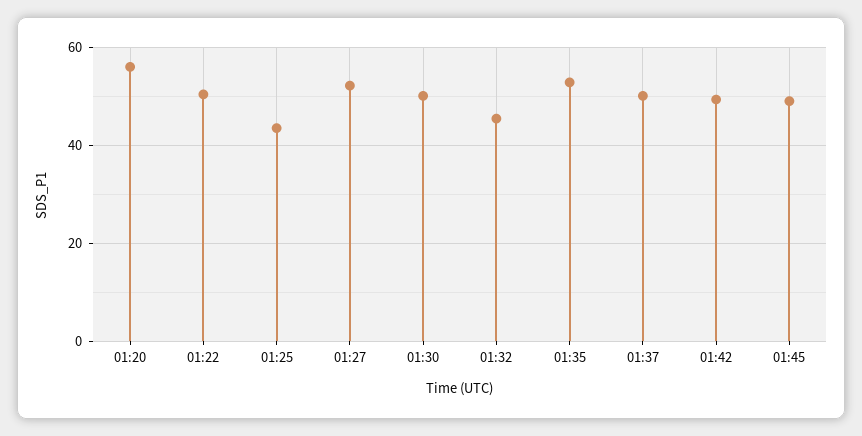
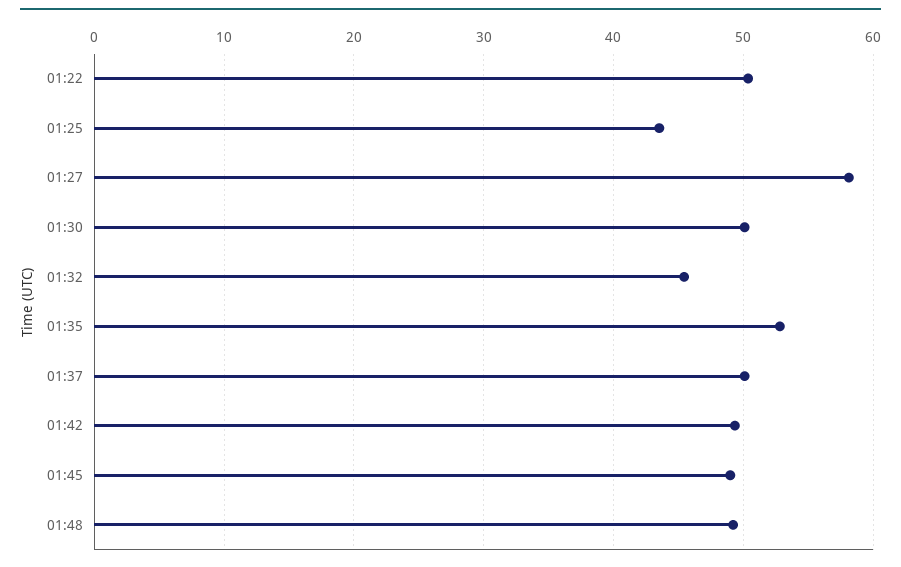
01:20: 56 -> none
01:27: 52 -> 58
01:48: none -> 49

